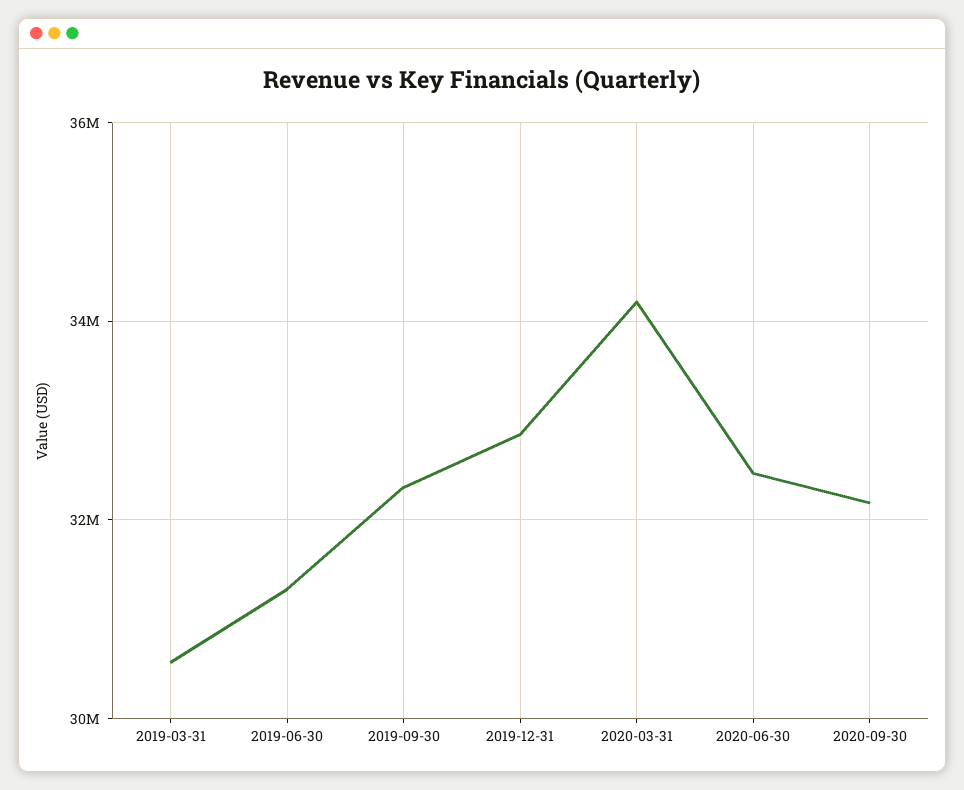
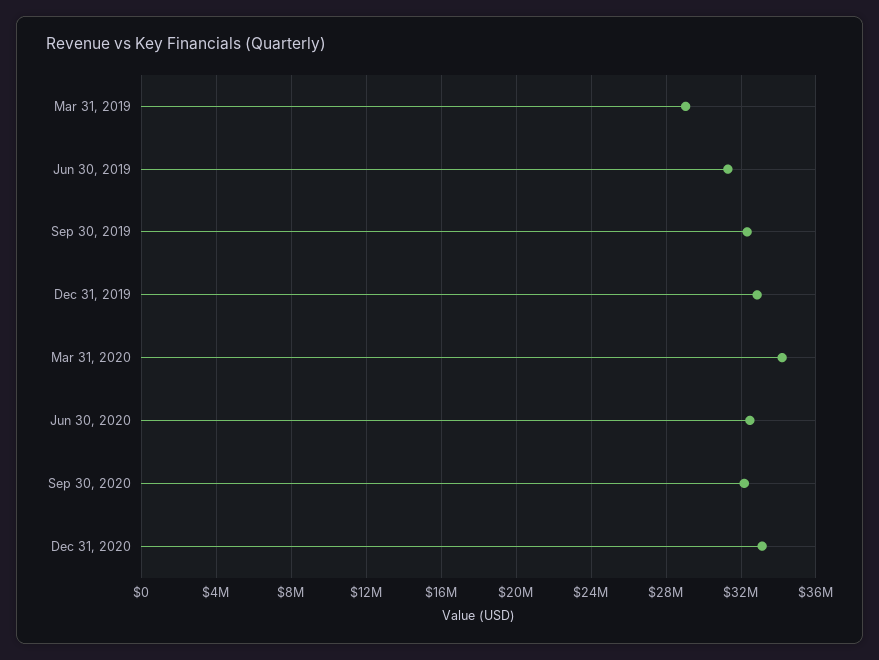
2019-03-31: 30600000 -> 29000000
Dec 31, 2020: none -> 33000000

